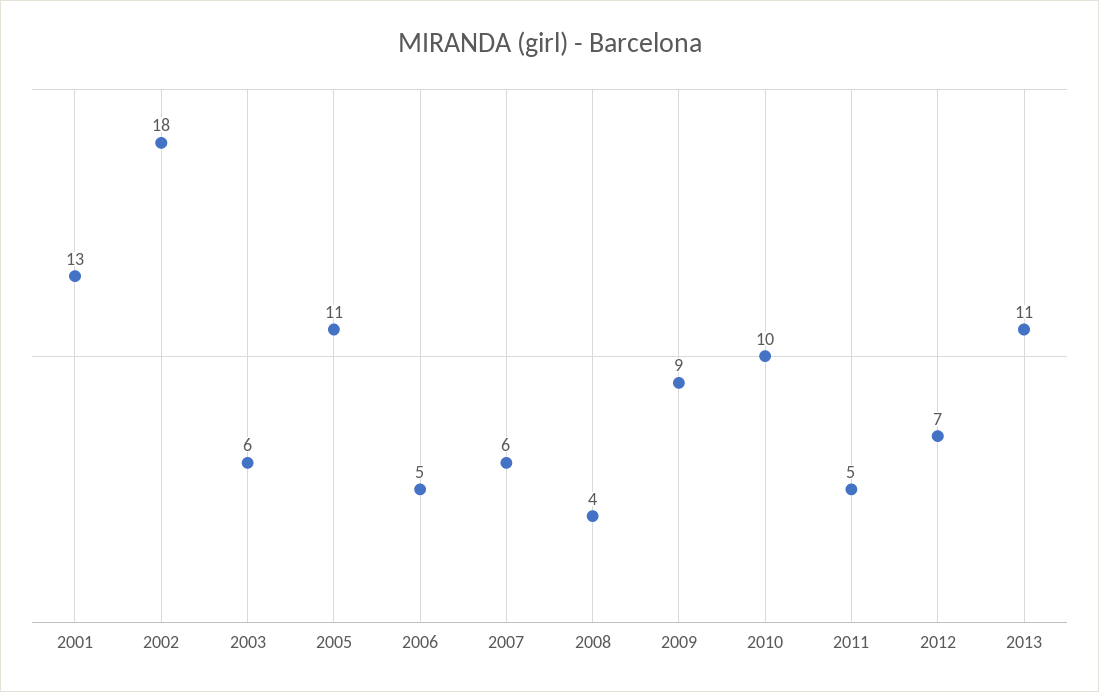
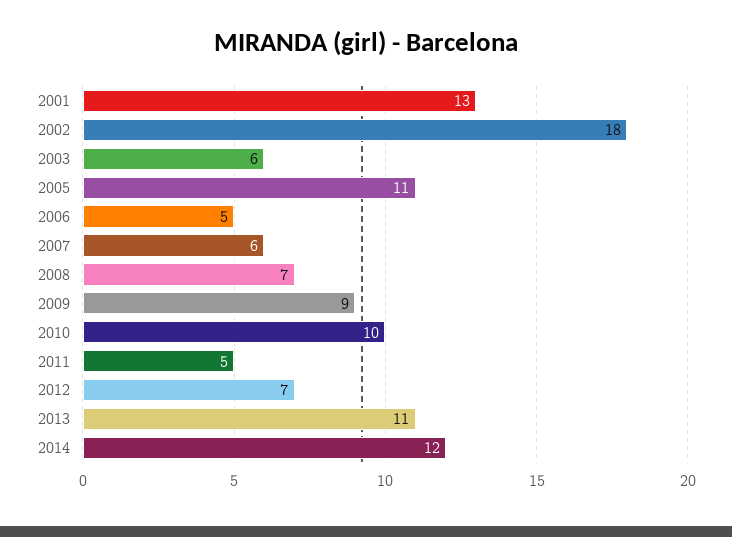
2008: 4 -> 7
2014: none -> 12

